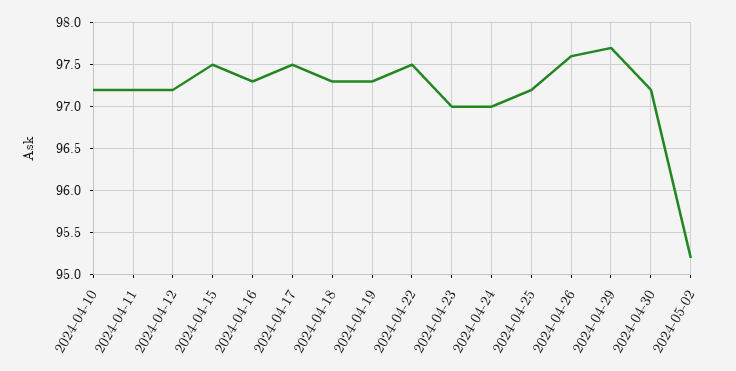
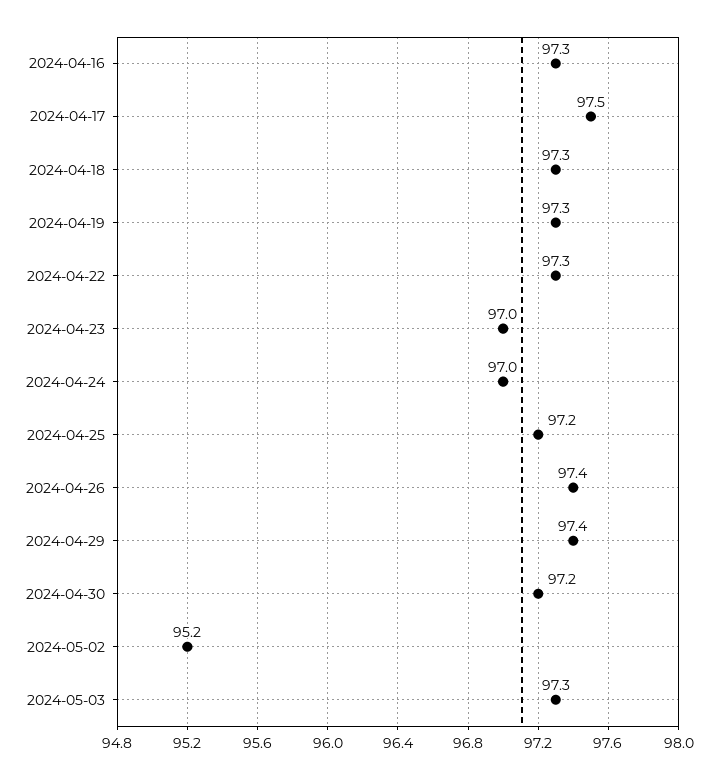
2024-04-10: 97.2 -> none
2024-04-11: 97.2 -> none
2024-04-12: 97.2 -> none
2024-04-15: 97.5 -> none
2024-04-22: 97.5 -> 97.3
2024-04-26: 97.6 -> 97.4
2024-04-29: 97.7 -> 97.4
2024-05-03: none -> 97.3

